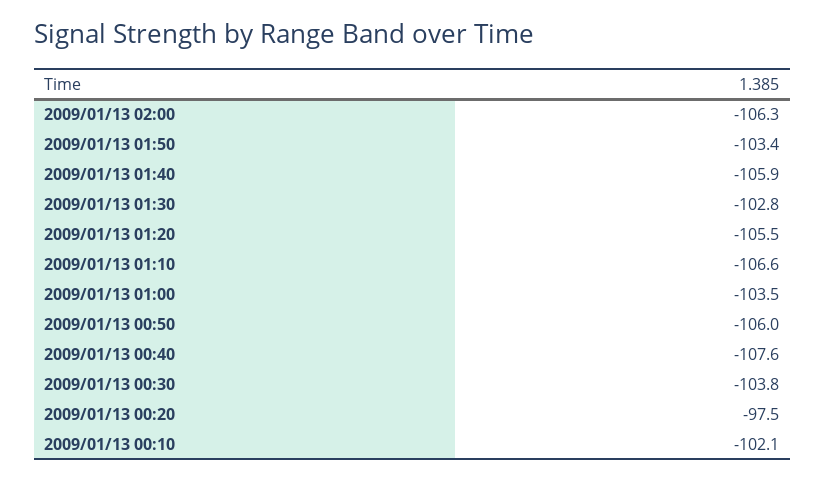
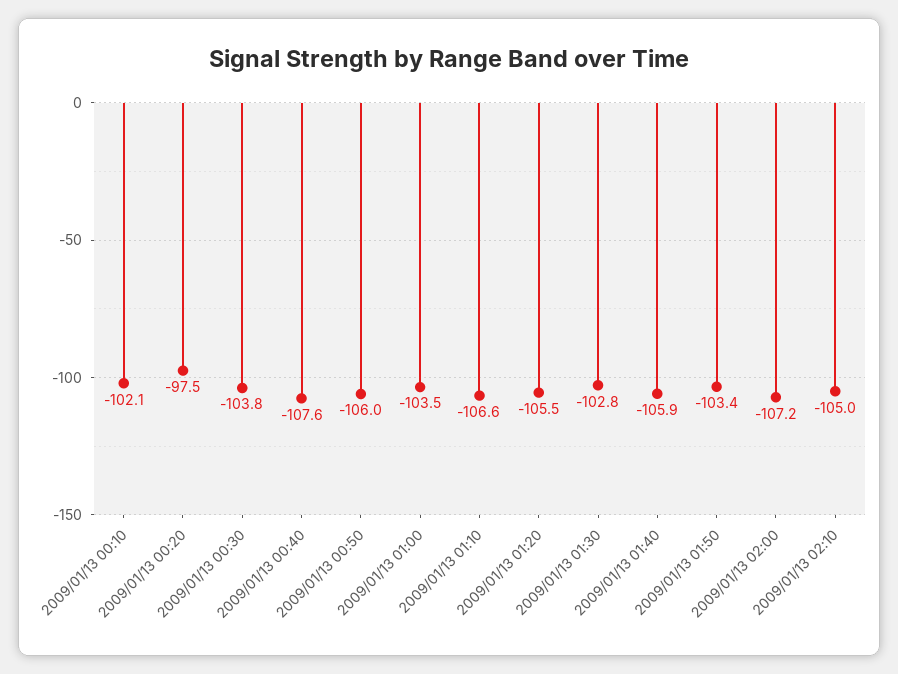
2009/01/13 02:00: -106.3 -> -107.2
2009/01/13 02:10: none -> -105

